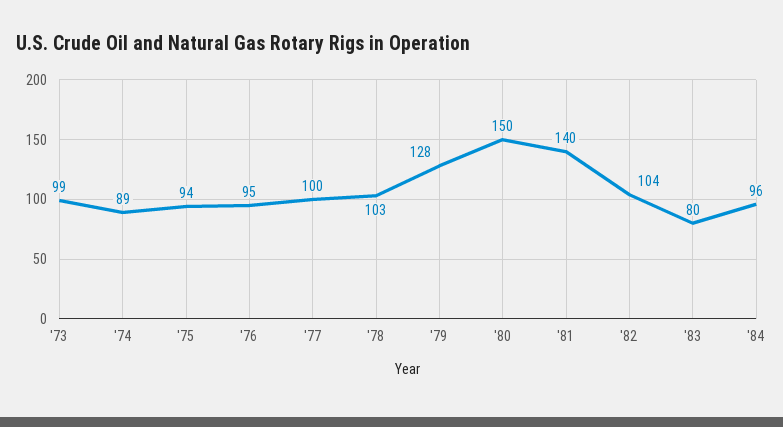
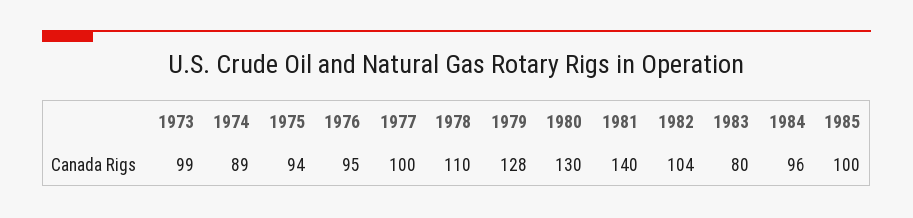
'78: 103 -> 110
'80: 150 -> 130
1985: none -> 100

